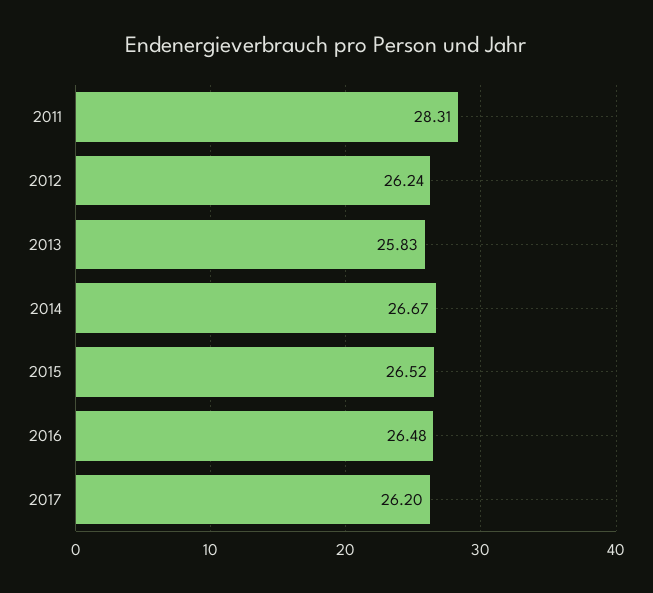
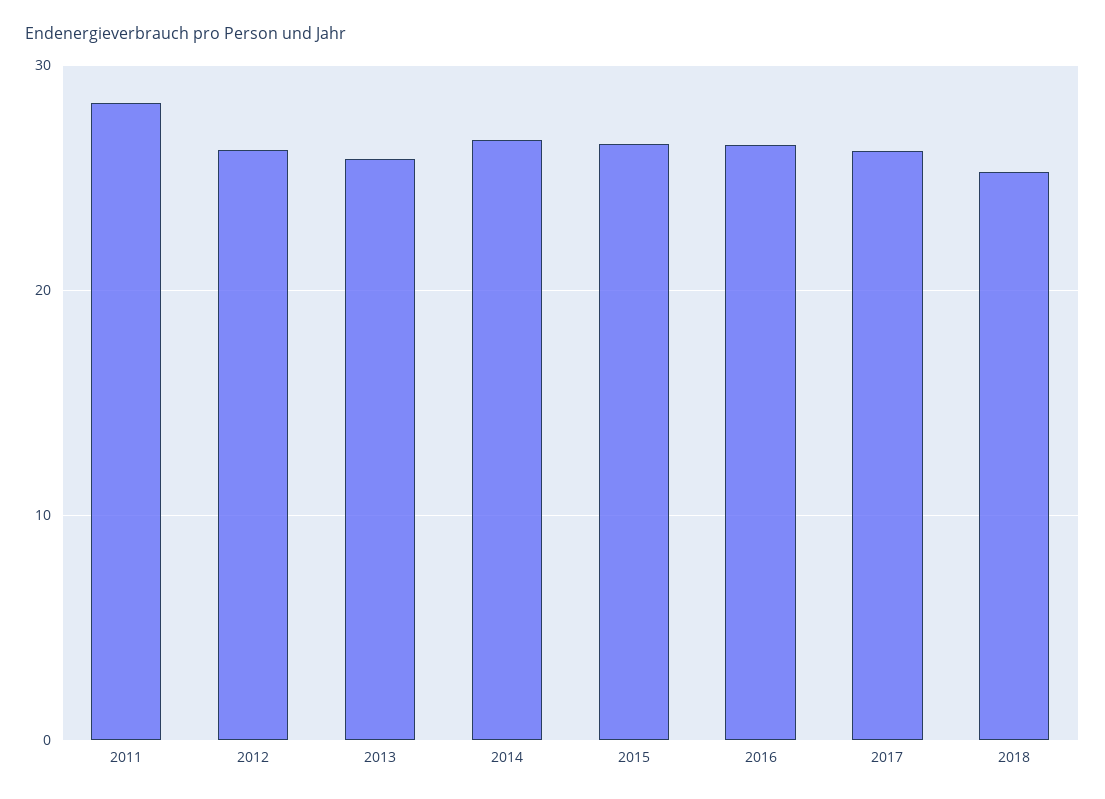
2018: none -> 25

